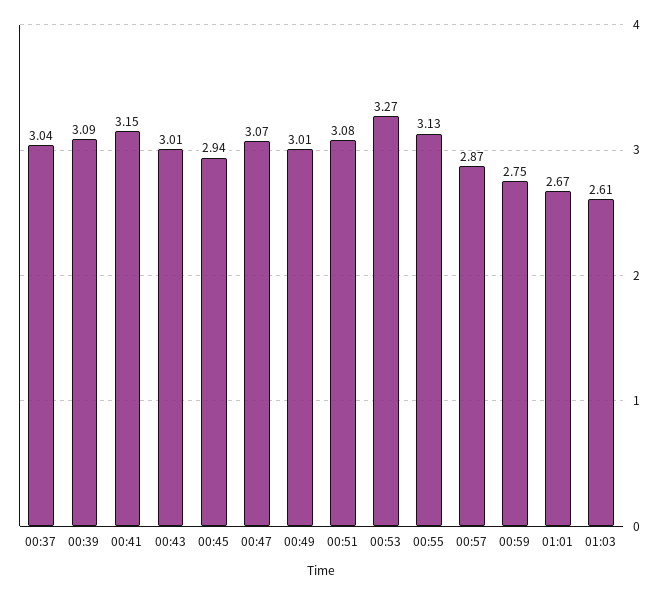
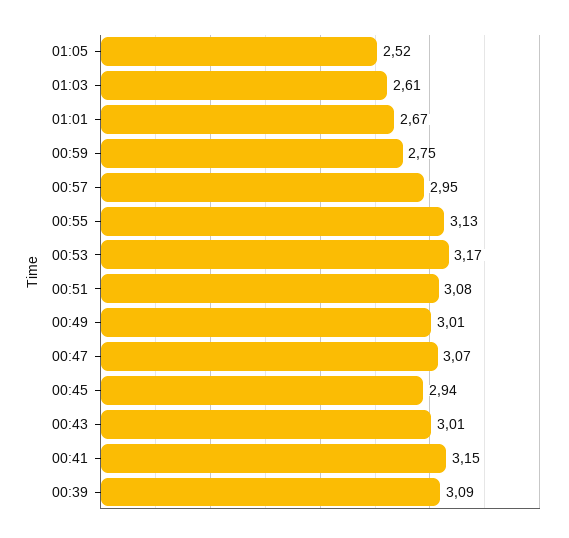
00:37: 3.04 -> none
00:53: 3.27 -> 3.17
00:57: 2.87 -> 2.95
01:05: none -> 2.52

